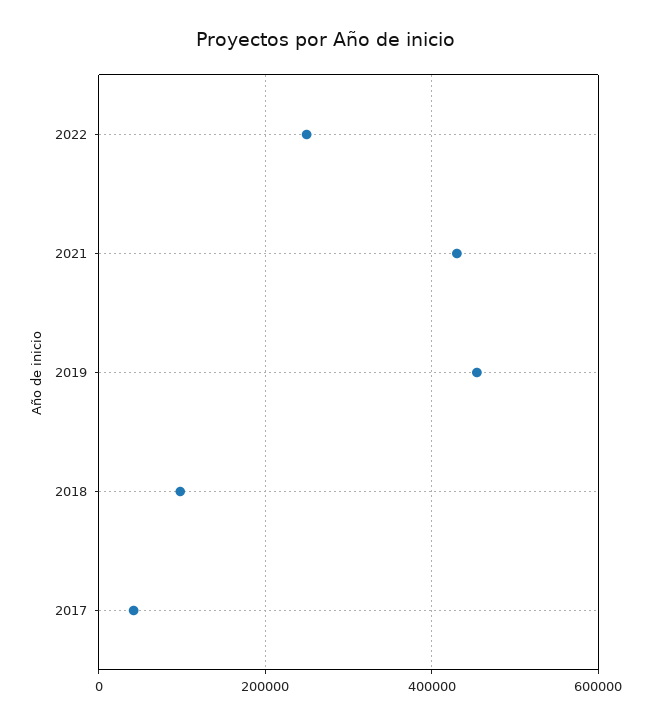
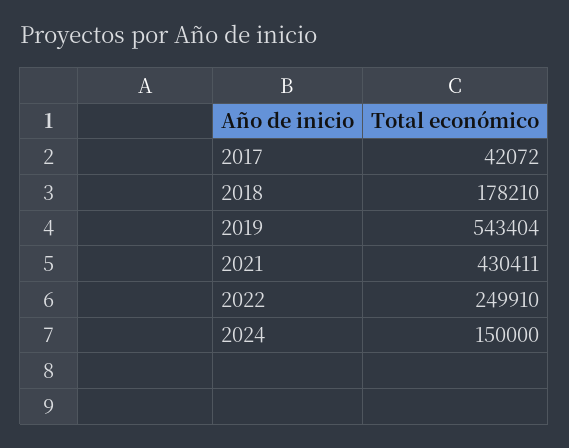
2019: 460000 -> 543404
2018: 100000 -> 178210
2024: none -> 150000

